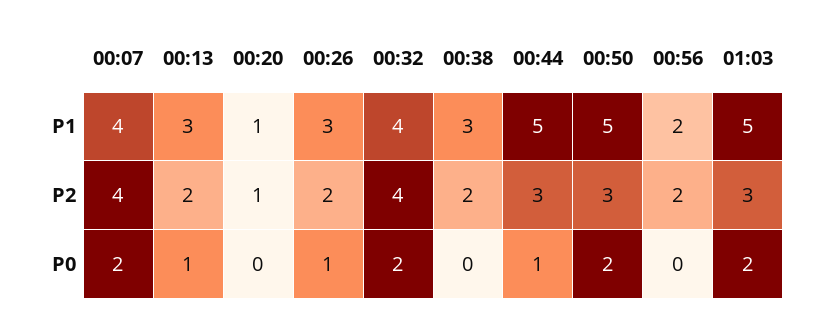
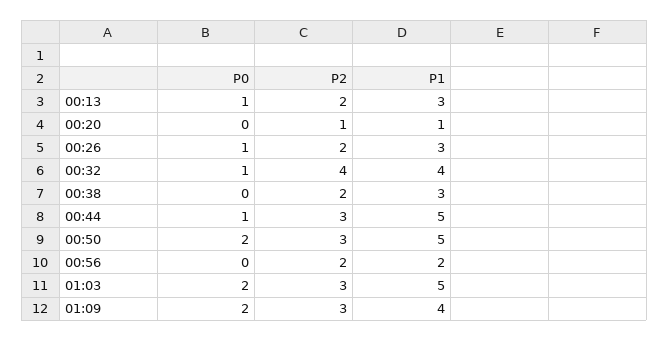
00:07, P1: 4 -> none
00:07, P2: 4 -> none
00:07, P0: 2 -> none
00:32, P0: 2 -> 1
01:09, P0: none -> 2
01:09, P2: none -> 3
01:09, P1: none -> 4

